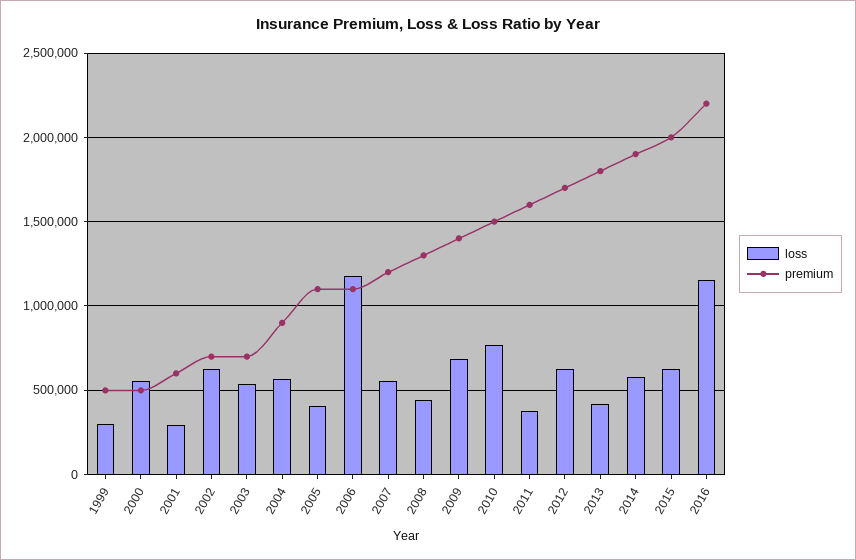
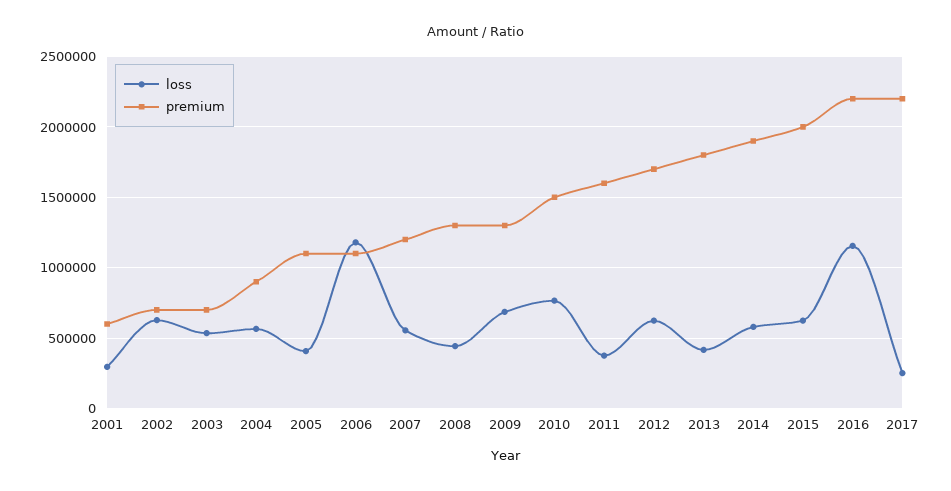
loss, 1999: 300000 -> none
premium, 1999: 500000 -> none
loss, 2000: 550000 -> none
premium, 2000: 500000 -> none
premium, 2009: 1400000 -> 1300000
loss, 2017: none -> 250000
premium, 2017: none -> 2200000

